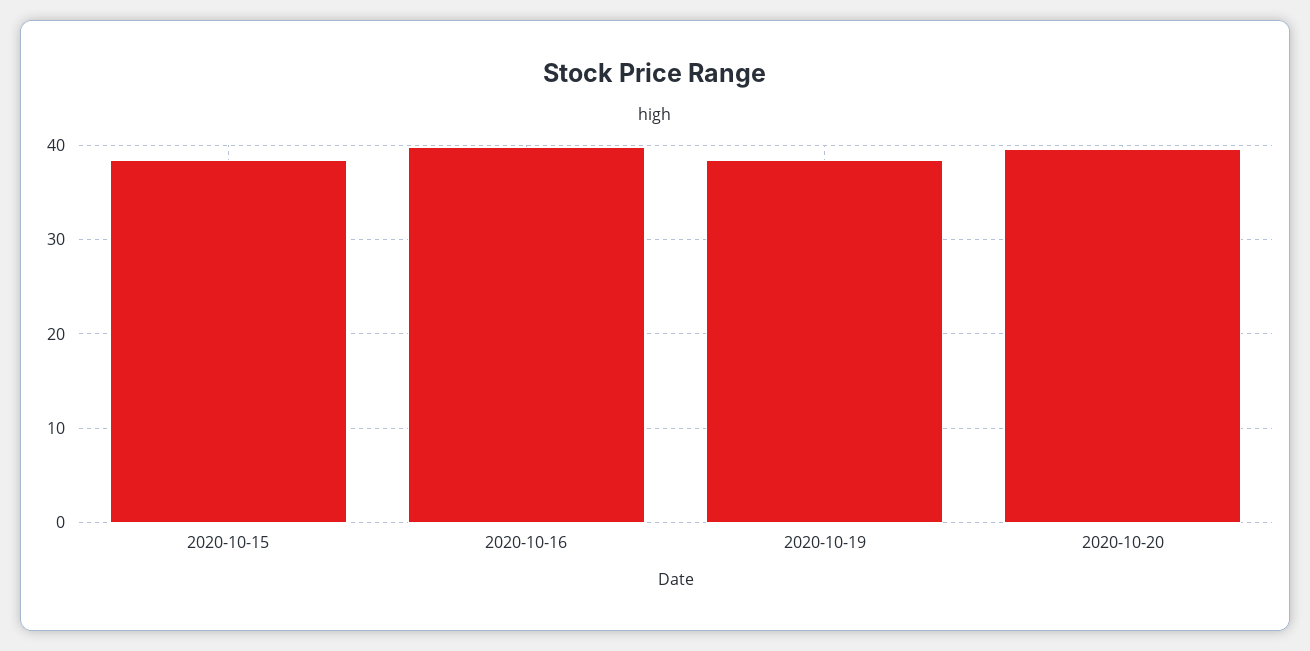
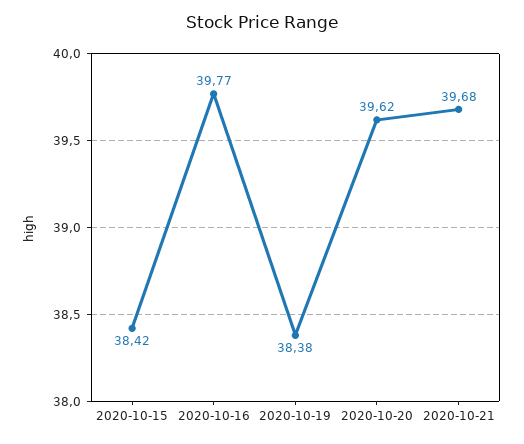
2020-10-21: none -> 39.68

